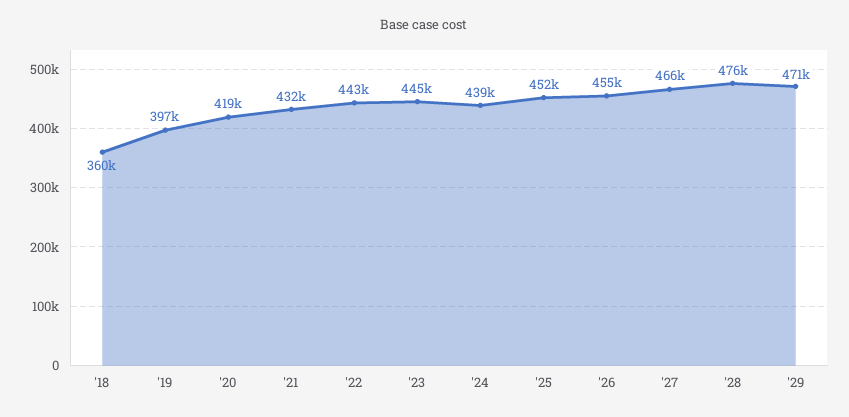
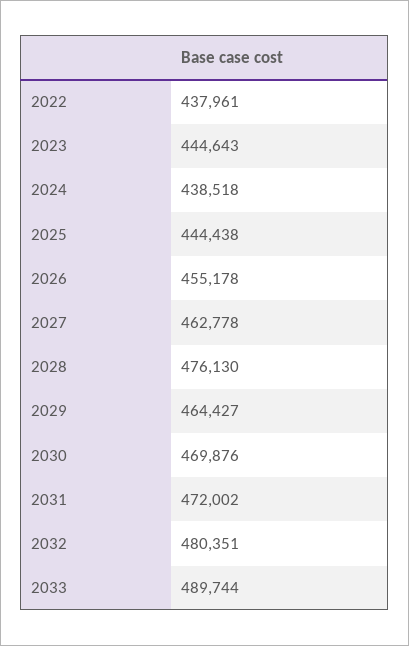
'18: 360000 -> none
'19: 397000 -> none
'20: 419000 -> none
'21: 432000 -> none
'22: 443000 -> 437961
'25: 452000 -> 444438
'27: 466000 -> 462778
'29: 471000 -> 464427
2030: none -> 469876
2031: none -> 472002
2032: none -> 480351
2033: none -> 489744

